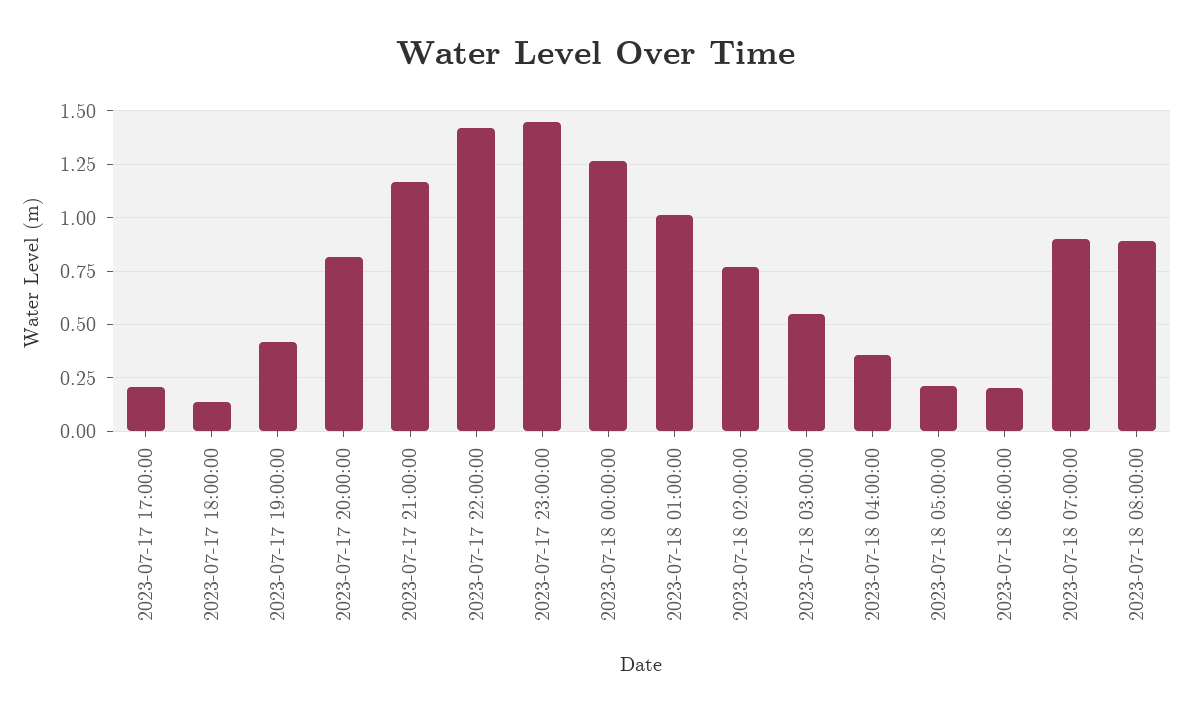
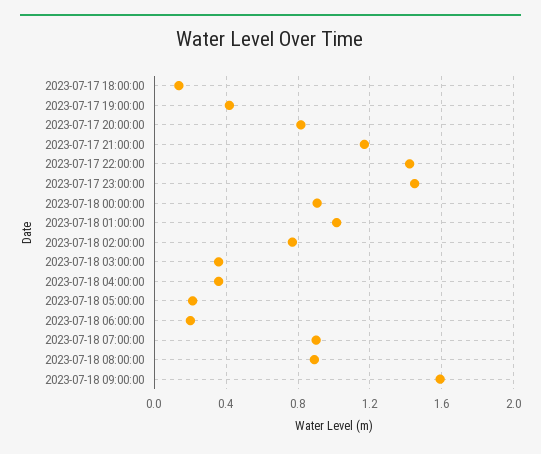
2023-07-17 17:00:00: 0.2 -> none
2023-07-18 00:00:00: 1.25 -> 0.9
2023-07-18 03:00:00: 0.55 -> 0.35
2023-07-18 09:00:00: none -> 1.6

